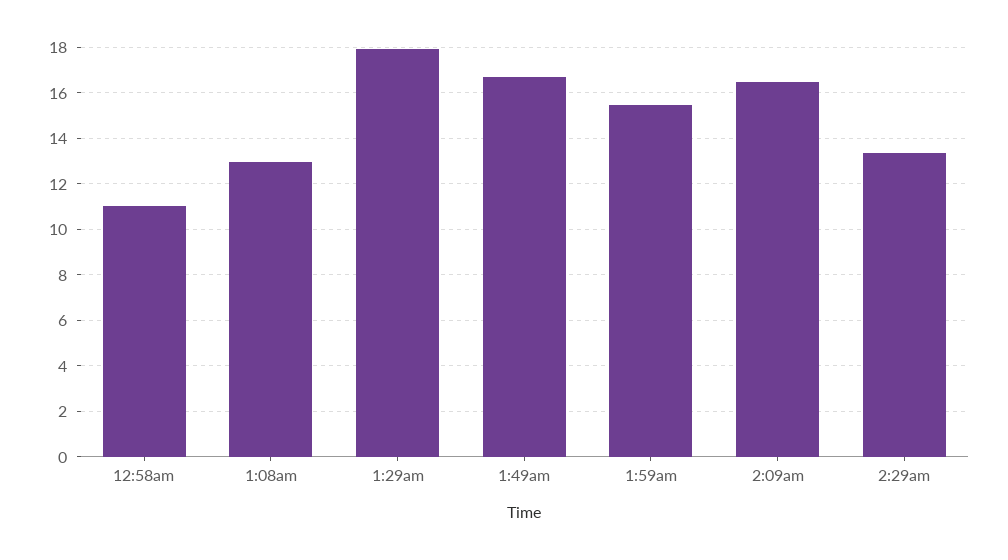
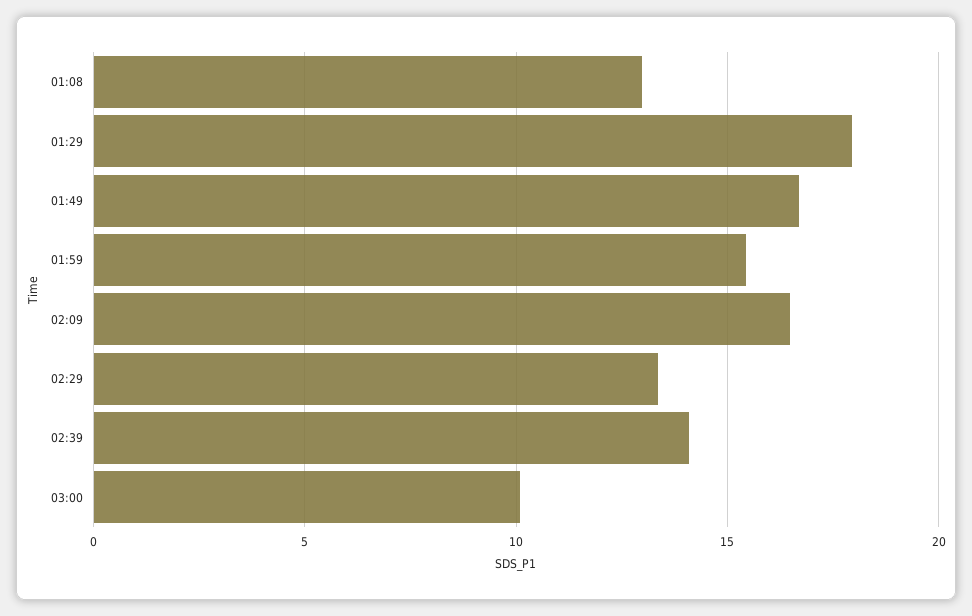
12:58am: 11 -> none
02:39: none -> 14
03:00: none -> 10

